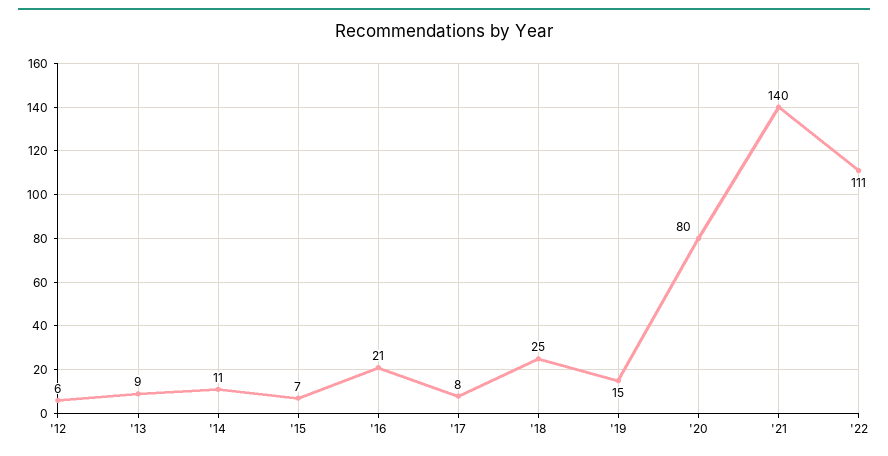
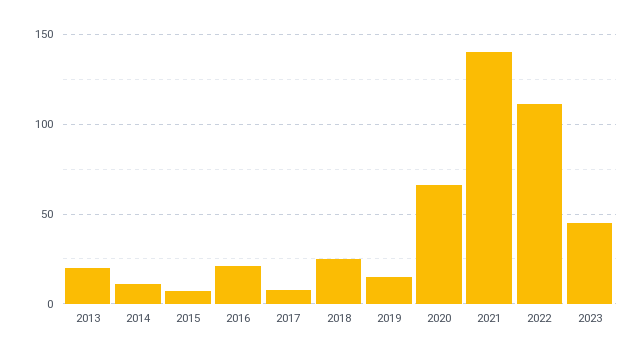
'12: 6 -> none
'13: 9 -> 20
'20: 80 -> 65
2023: none -> 45

